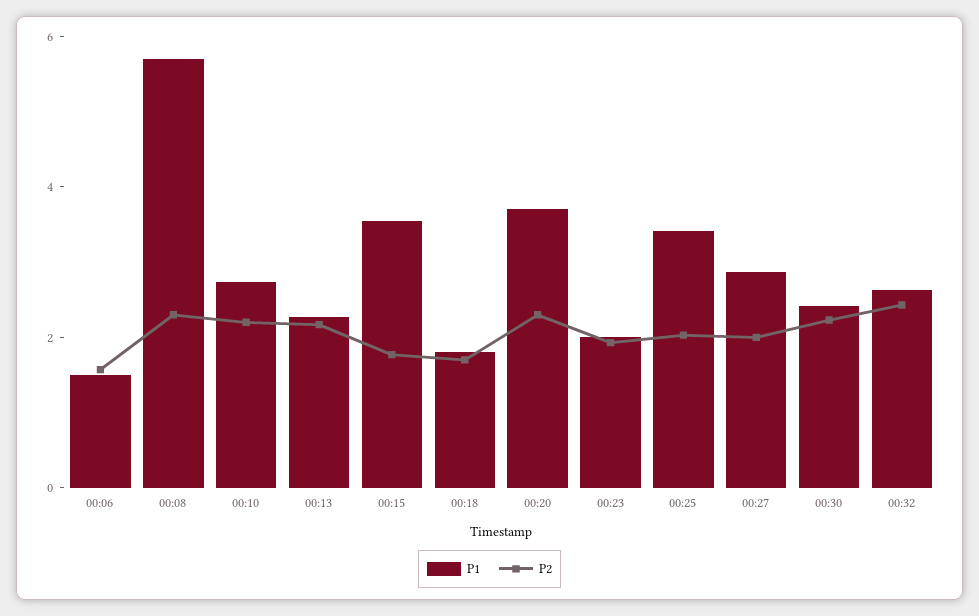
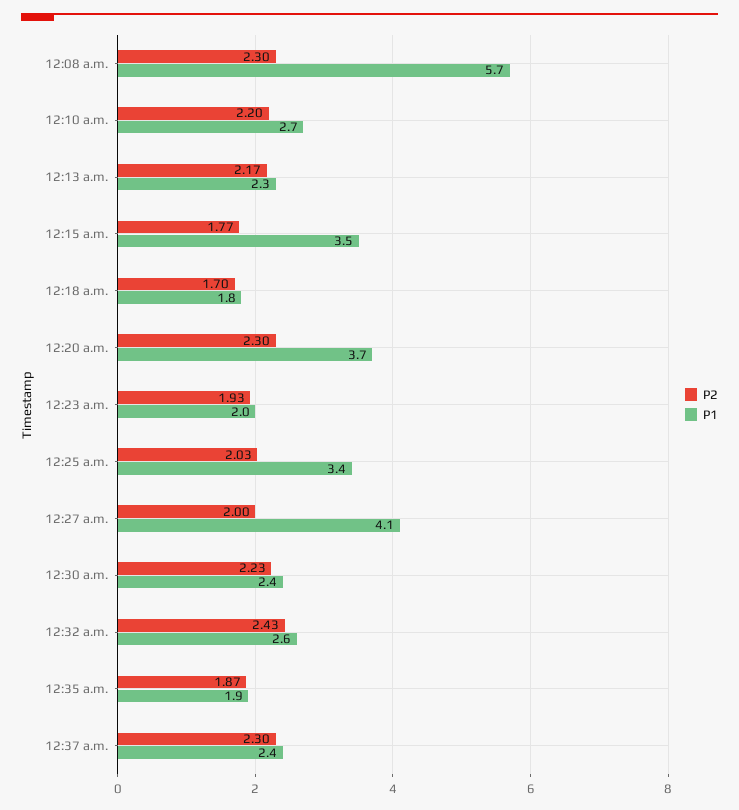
P1, 00:06: 1.5 -> none
P2, 00:06: 1.5 -> none
P1, 00:27: 3 -> 4.1
P2, 12:35 a.m.: none -> 1.87
P1, 12:35 a.m.: none -> 1.9
P2, 12:37 a.m.: none -> 2.3
P1, 12:37 a.m.: none -> 2.4

